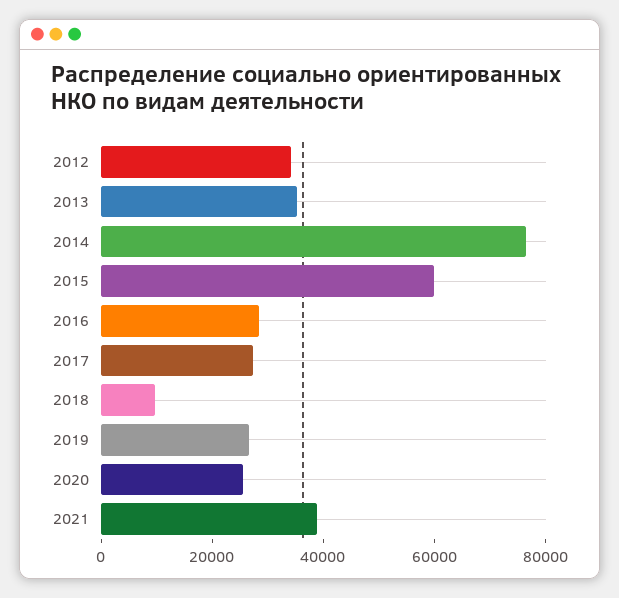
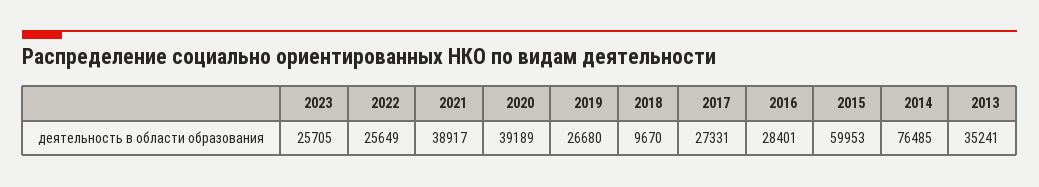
2012: 35000 -> none
2020: 25000 -> 39189
2023: none -> 25705
2022: none -> 25649

